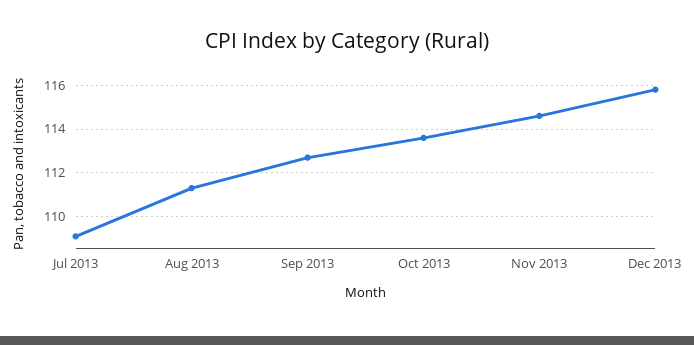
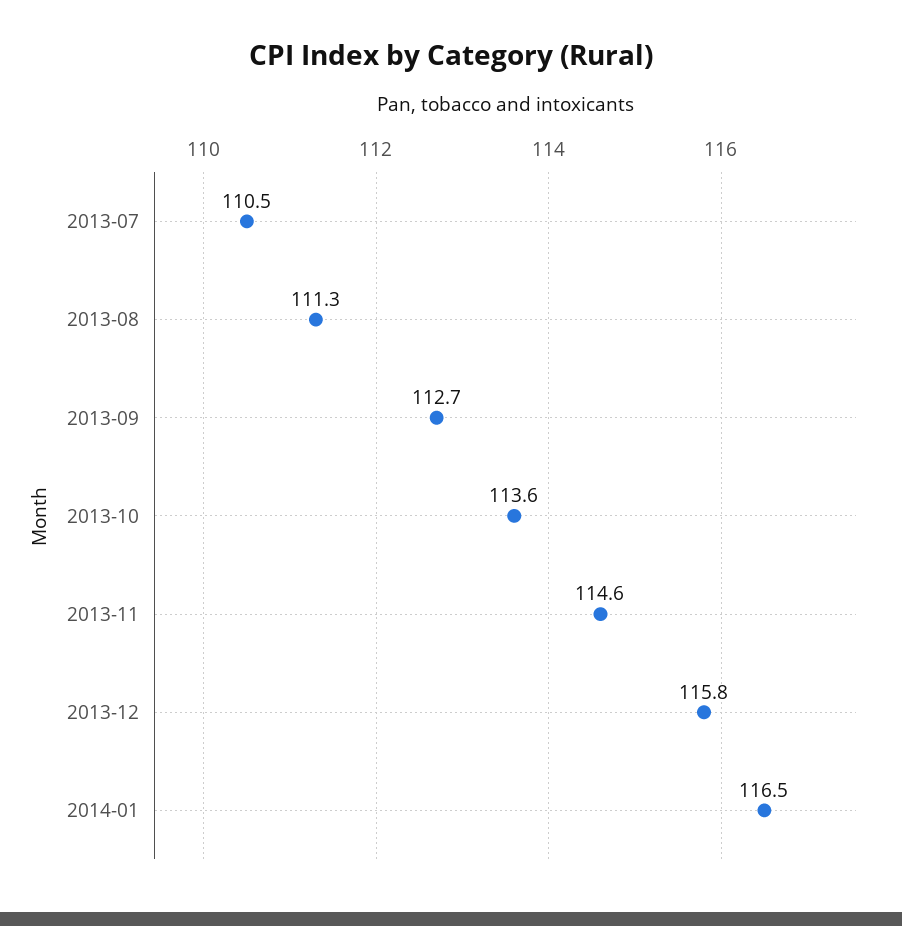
Jul 2013: 109 -> 110.5
2014-01: none -> 116.5

